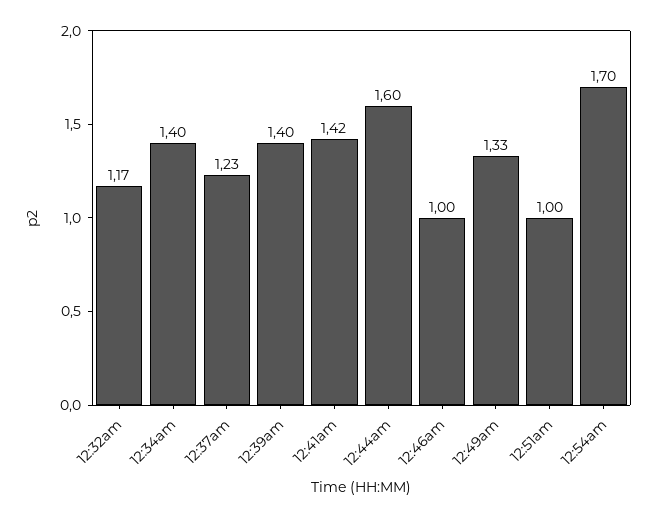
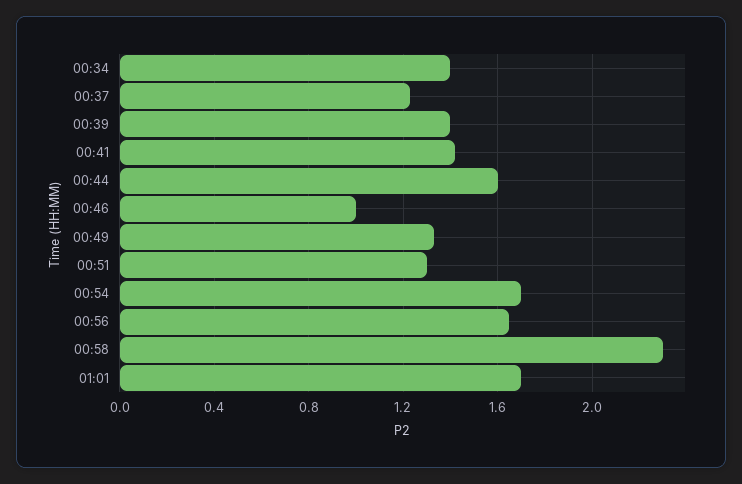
12:32am: 1.17 -> none
12:51am: 1 -> 1.3
00:56: none -> 1.65
00:58: none -> 2.3
01:01: none -> 1.7

